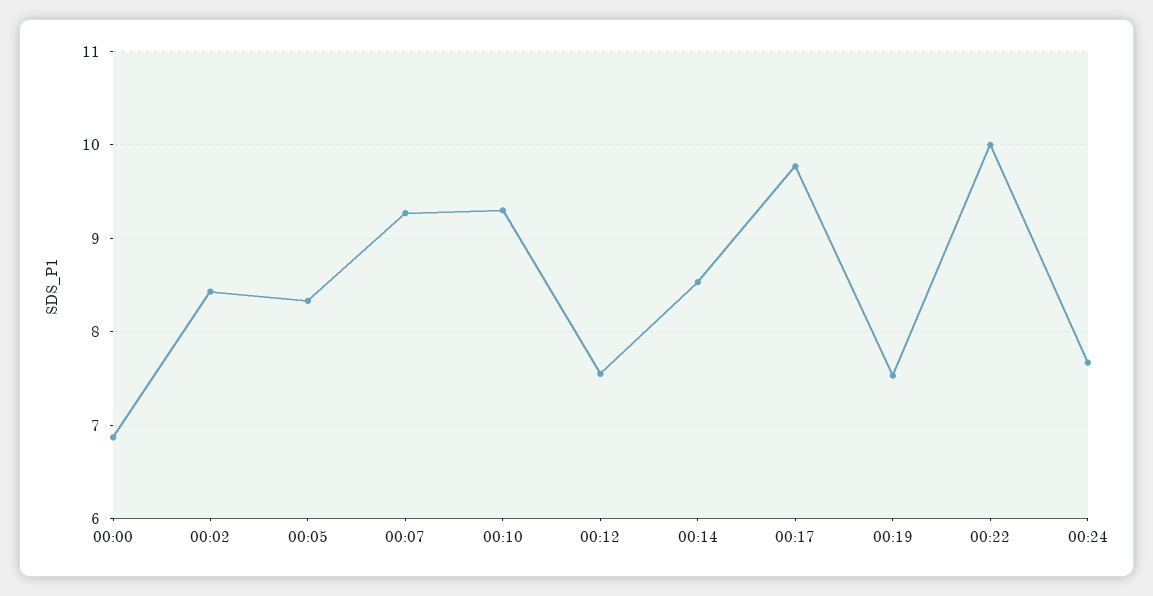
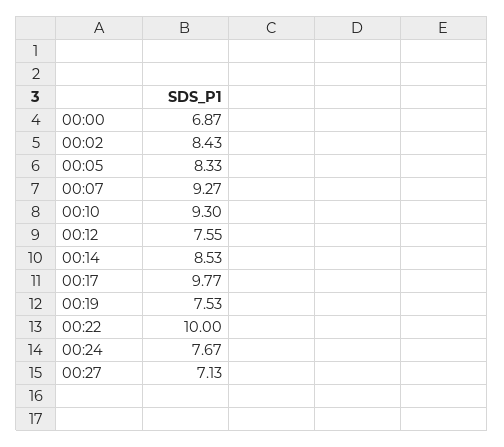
00:27: none -> 7.13

